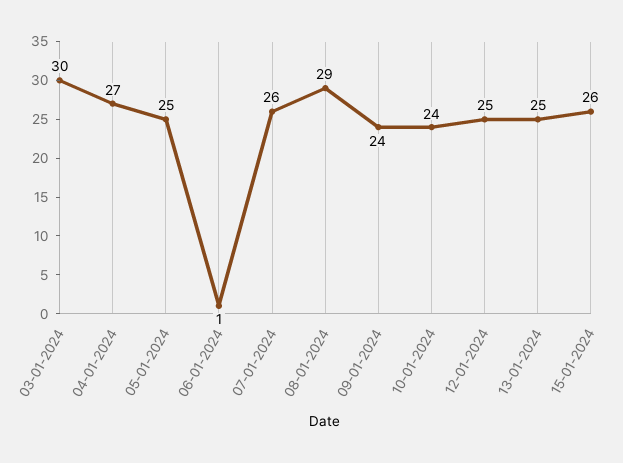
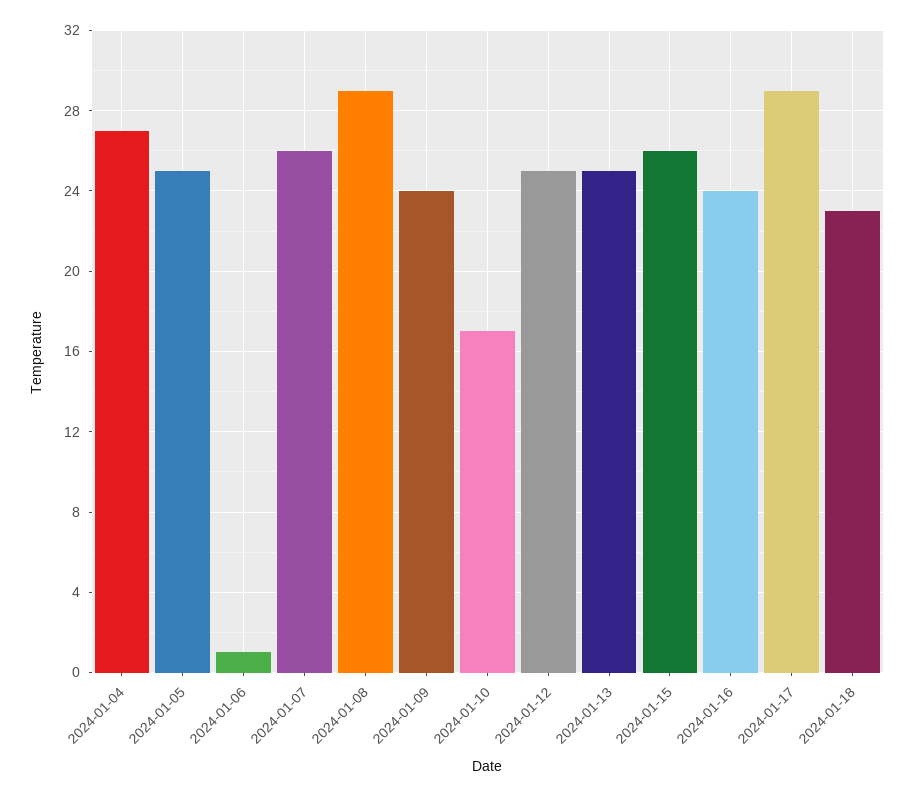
03-01-2024: 30 -> none
10-01-2024: 24 -> 17
2024-01-16: none -> 24
2024-01-17: none -> 29
2024-01-18: none -> 23

